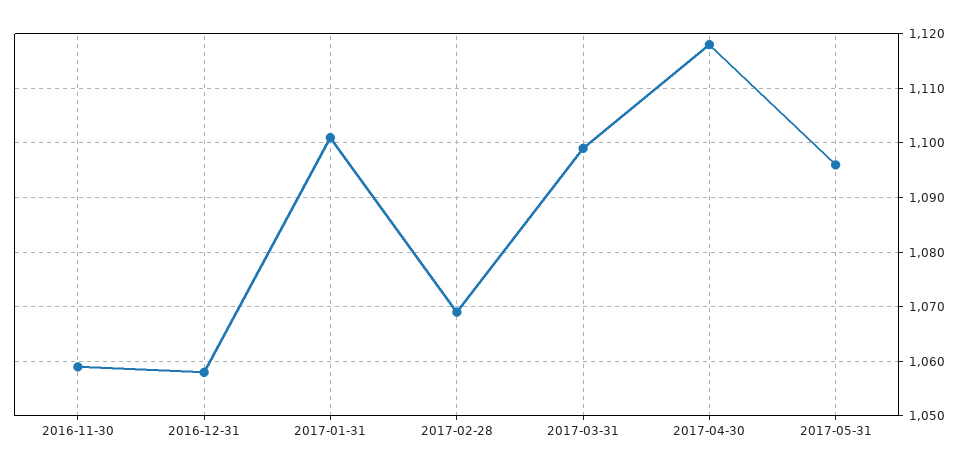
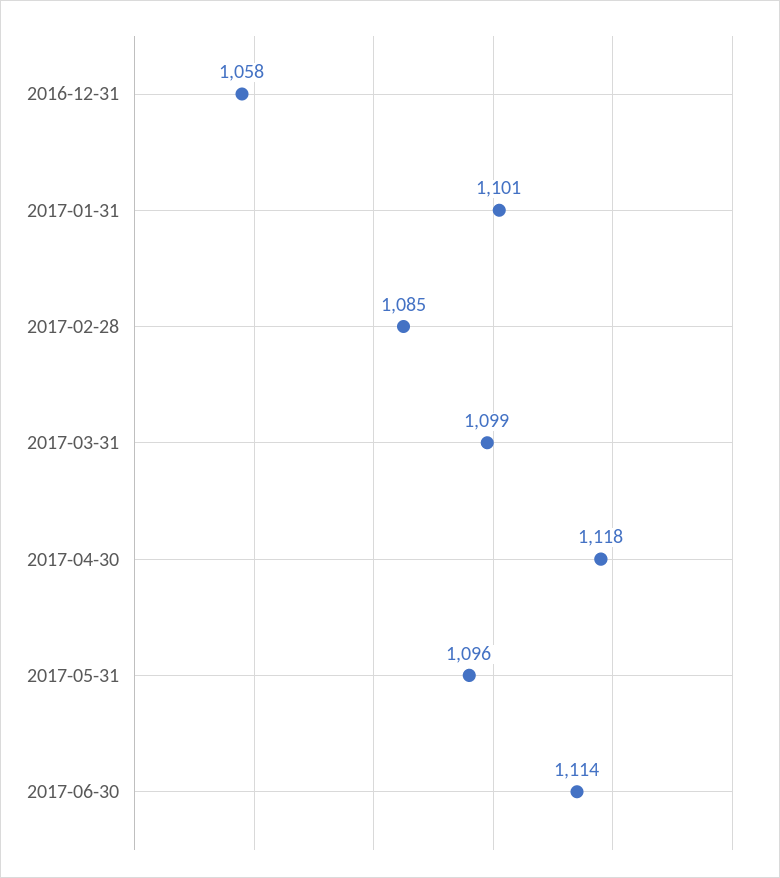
2016-11-30: 1060 -> none
2017-02-28: 1070 -> 1085
2017-06-30: none -> 1114

